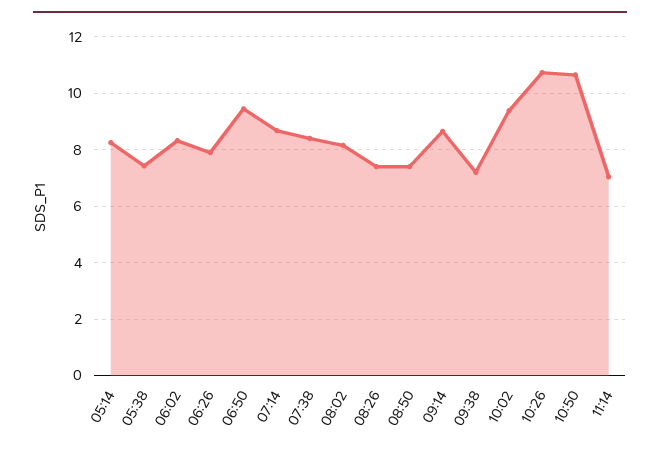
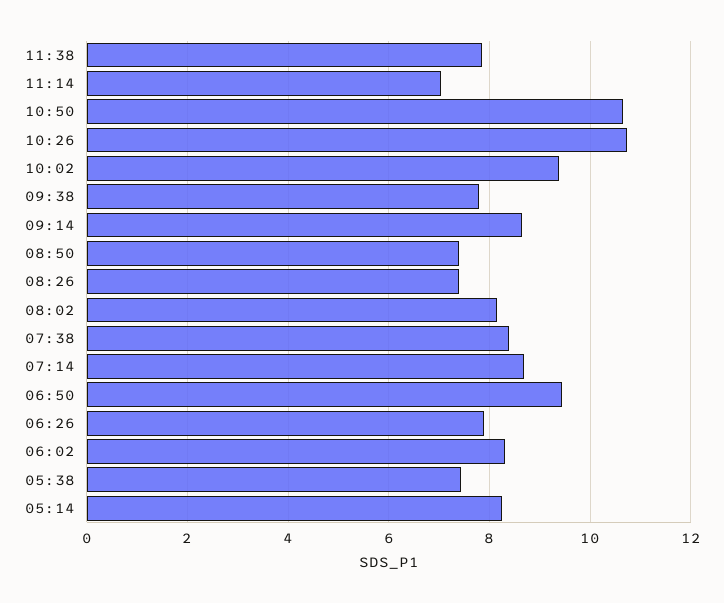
09:38: 7.25 -> 7.8
11:38: none -> 7.8

